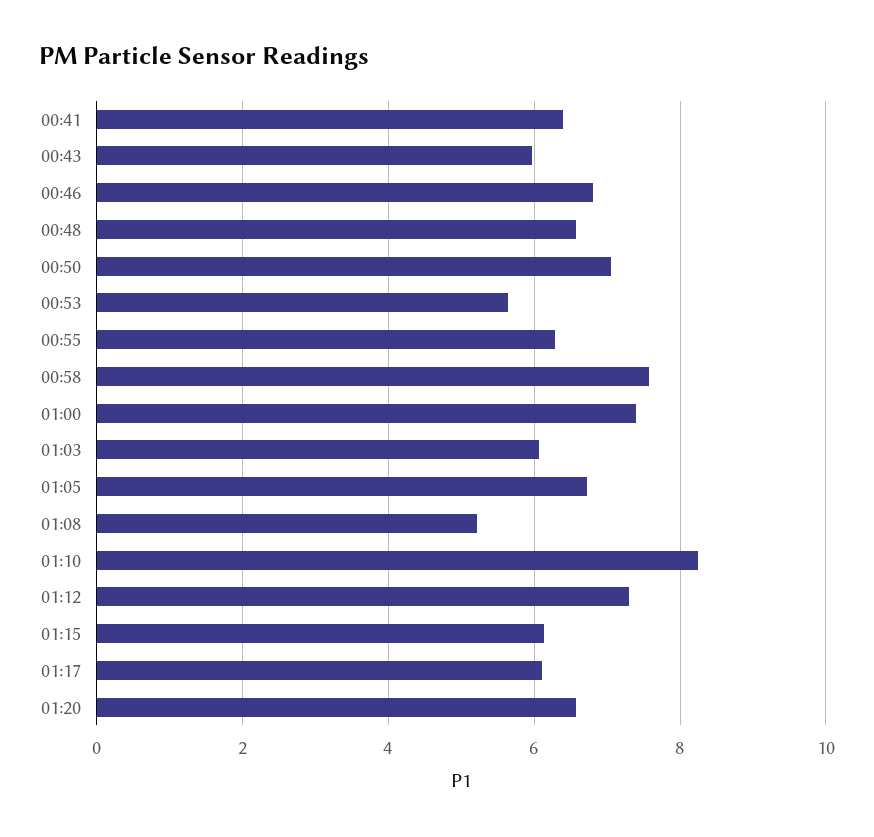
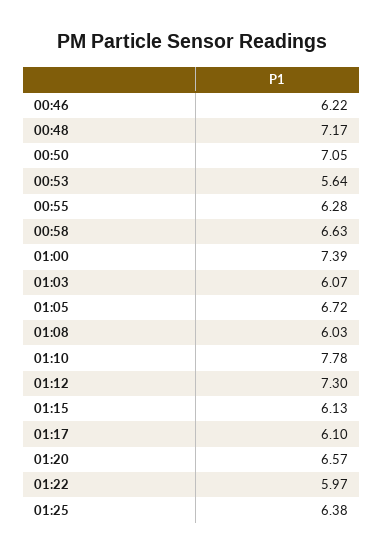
00:41: 6.4 -> none
00:43: 6 -> none
00:46: 6.8 -> 6.22
00:48: 6.6 -> 7.17
00:58: 7.6 -> 6.63
01:08: 5.2 -> 6.03
01:10: 8.2 -> 7.78
01:22: none -> 5.97
01:25: none -> 6.38

